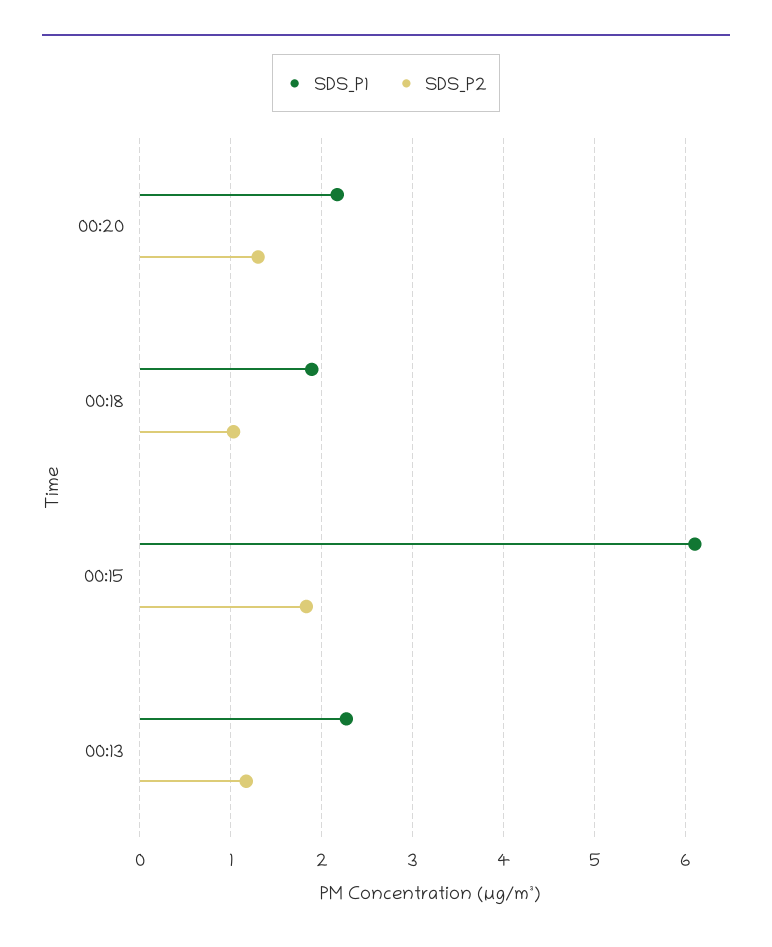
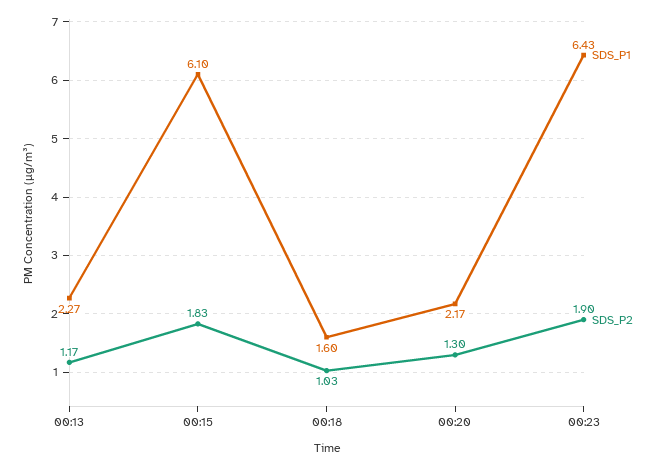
SDS_P1, 00:18: 1.9 -> 1.6
SDS_P1, 00:23: none -> 6.43
SDS_P2, 00:23: none -> 1.9

